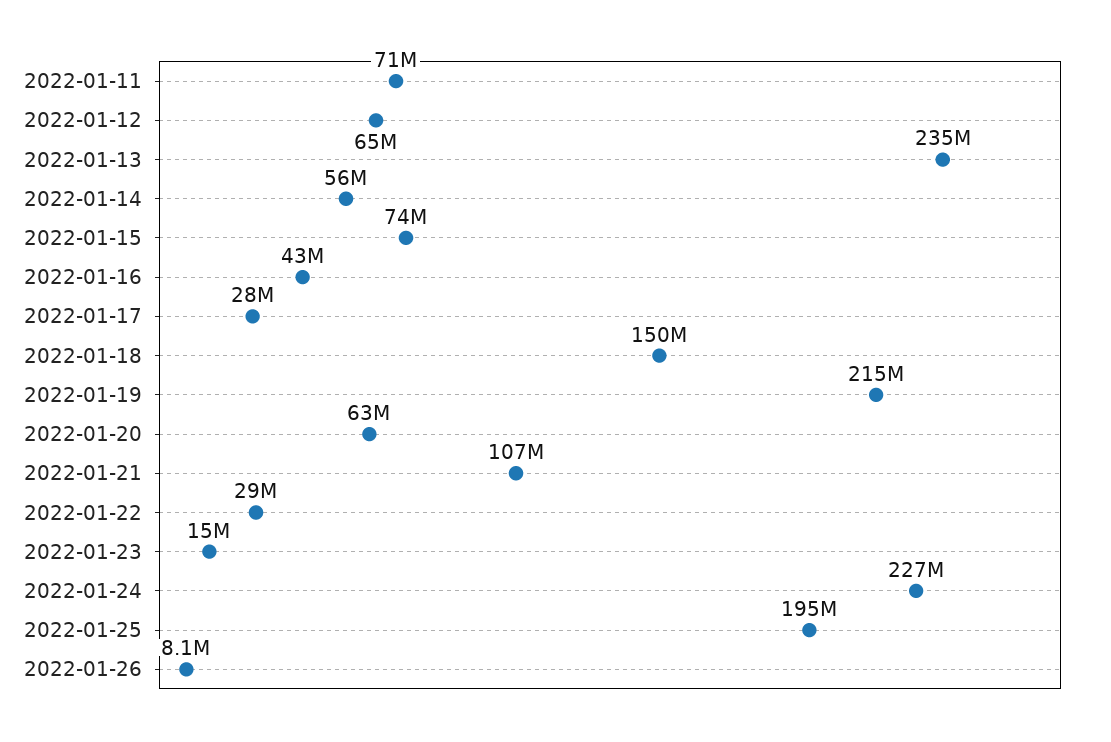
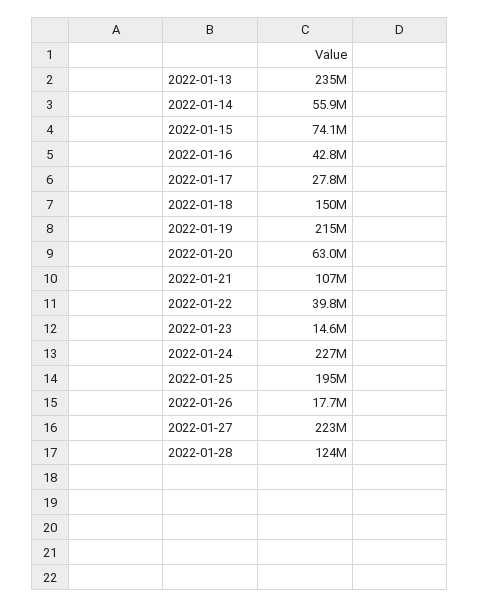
2022-01-11: 71000000 -> none
2022-01-12: 65000000 -> none
2022-01-22: 29000000 -> 39800000
2022-01-26: 8100000 -> 17700000
2022-01-27: none -> 223000000
2022-01-28: none -> 124000000

